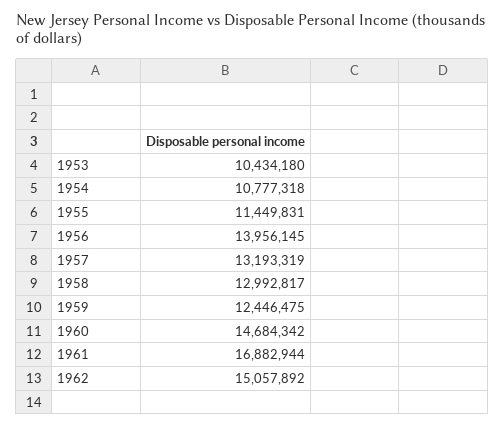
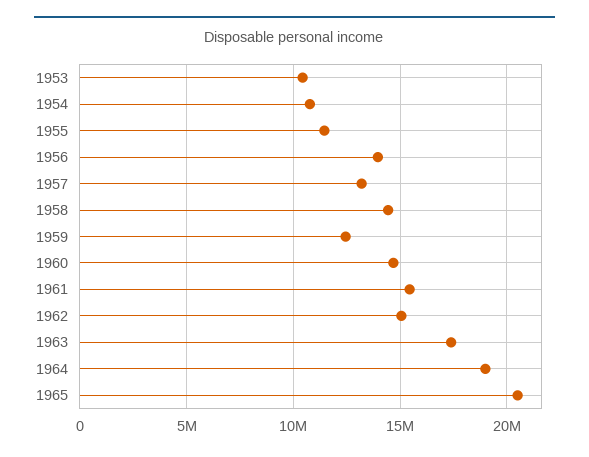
1958: 12992817 -> 14500000
1961: 16882944 -> 15500000
1963: none -> 17500000
1964: none -> 19000000
1965: none -> 20500000

